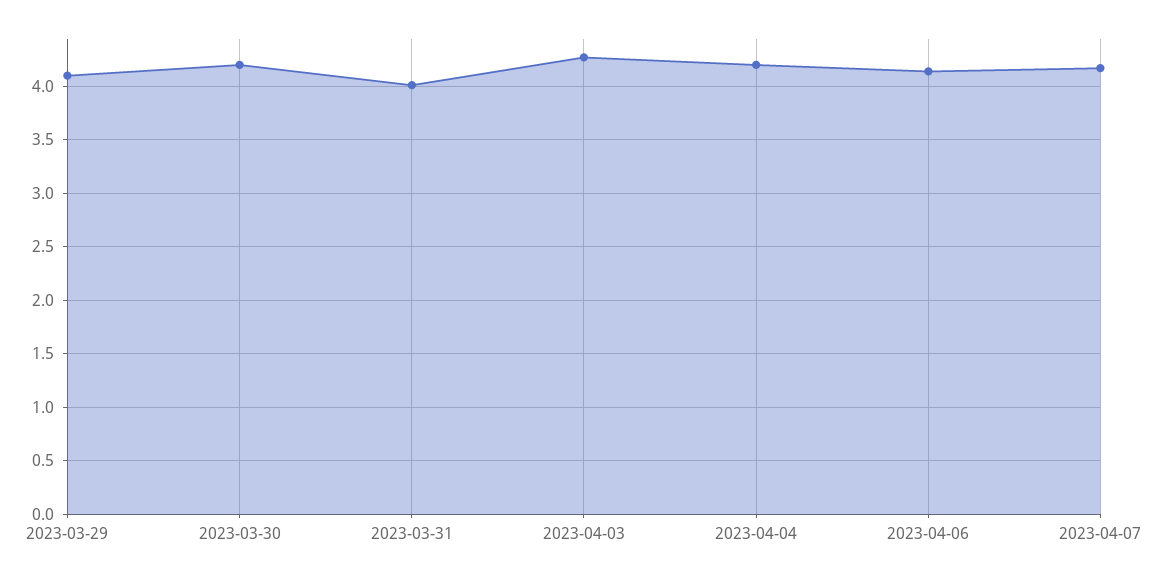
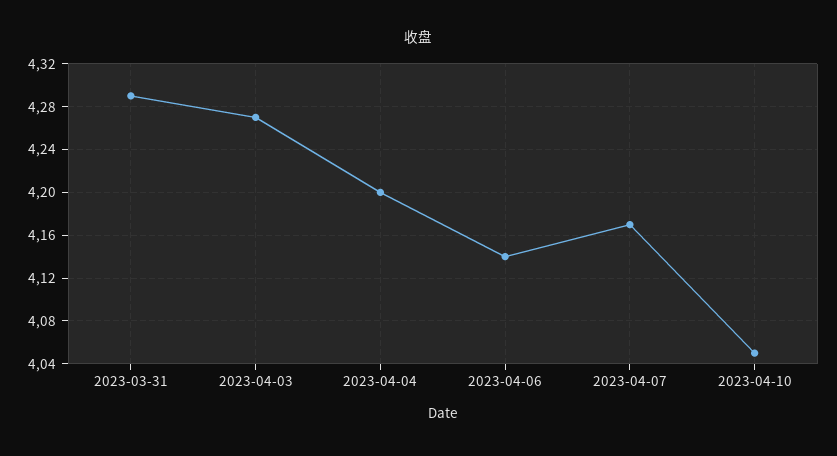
2023-03-29: 4.1 -> none
2023-03-30: 4.2 -> none
2023-03-31: 4 -> 4.29
2023-04-10: none -> 4.05

